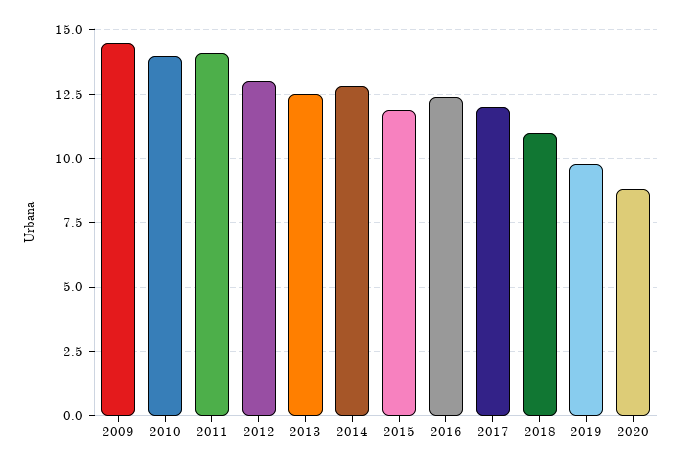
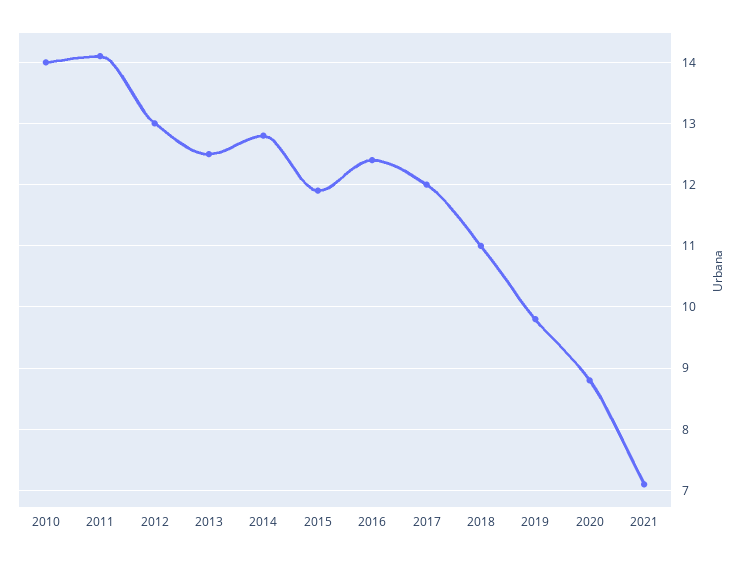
2009: 14.5 -> none
2021: none -> 7.1

